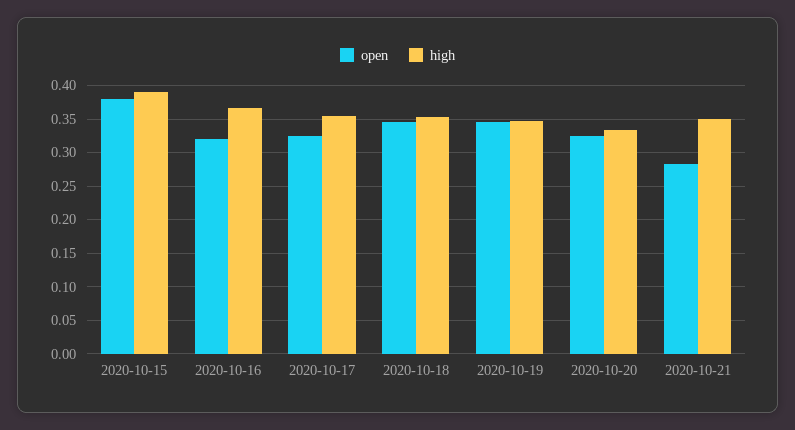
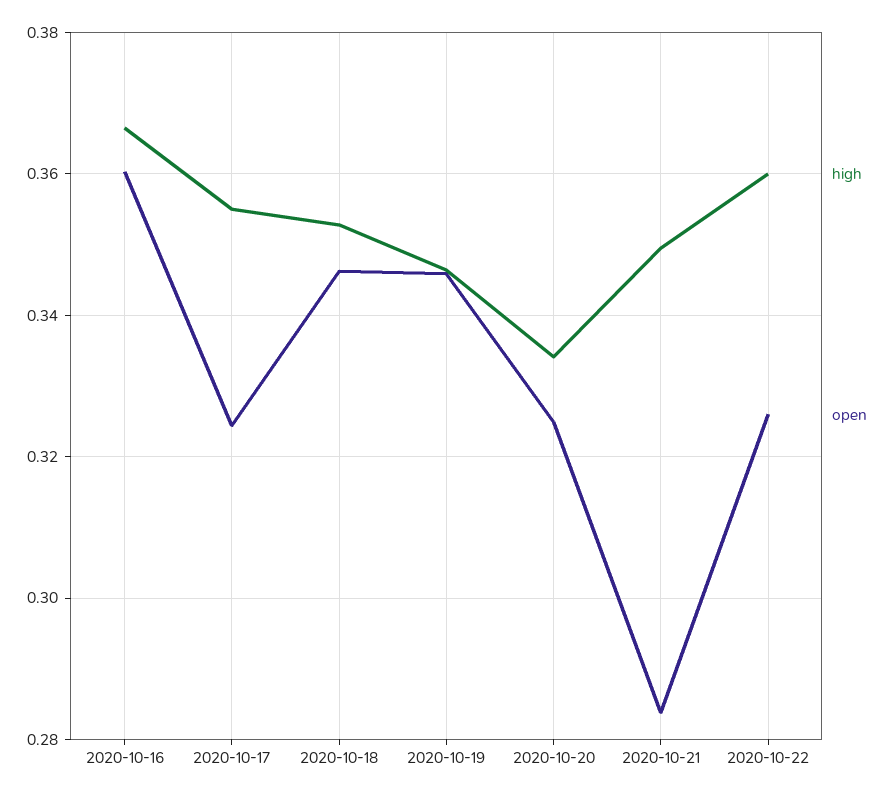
open, 2020-10-15: 0.38 -> none
high, 2020-10-15: 0.39 -> none
open, 2020-10-16: 0.32 -> 0.36
high, 2020-10-22: none -> 0.36
open, 2020-10-22: none -> 0.326

